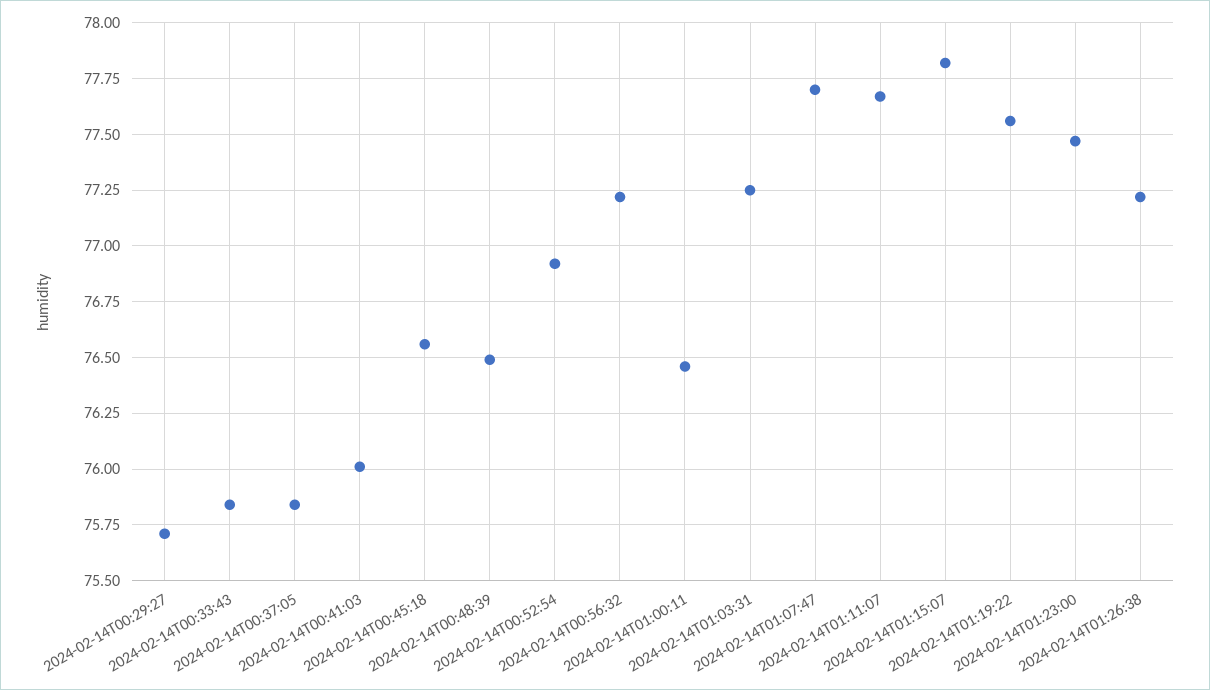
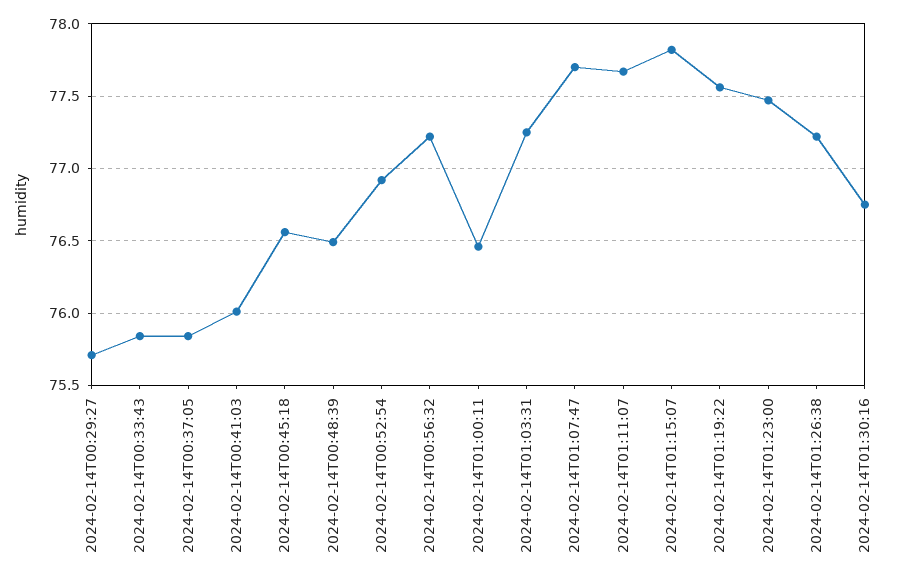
2024-02-14T01:30:16: none -> 76.75

